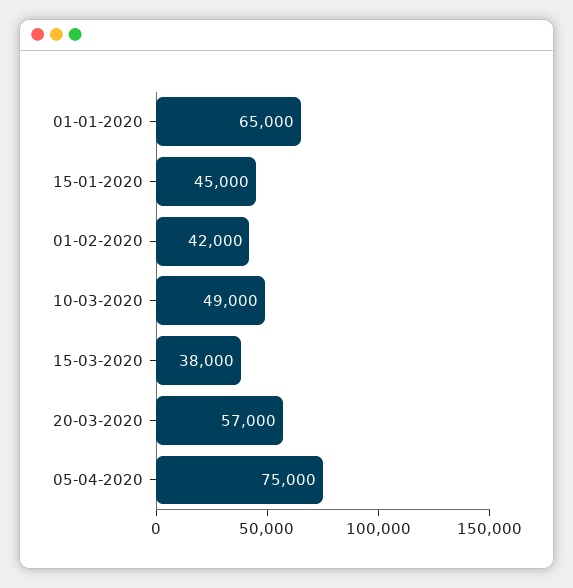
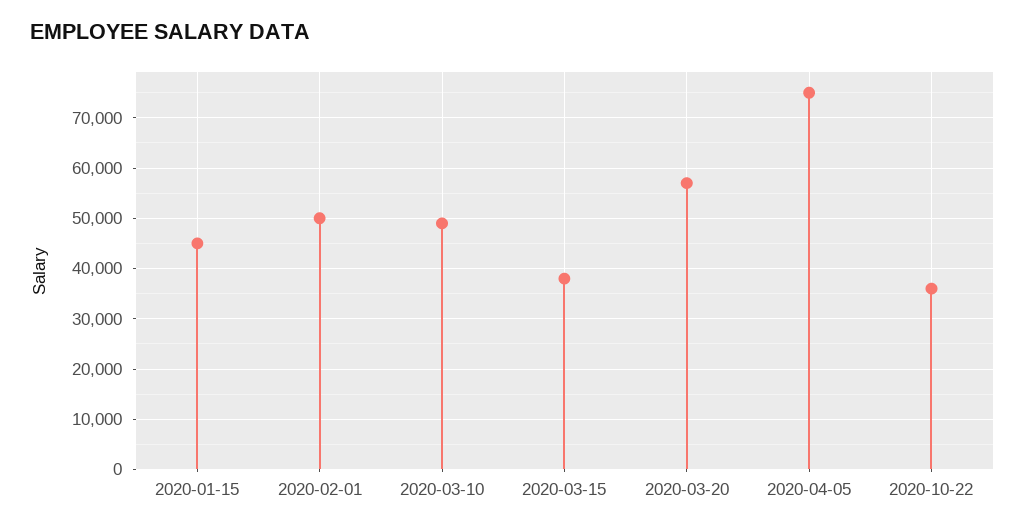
01-01-2020: 65000 -> none
01-02-2020: 42000 -> 50000
2020-10-22: none -> 36000

